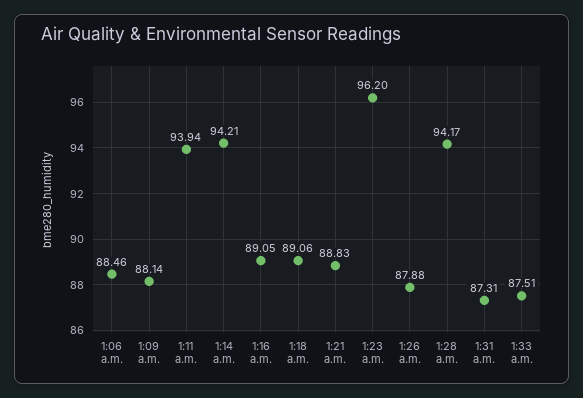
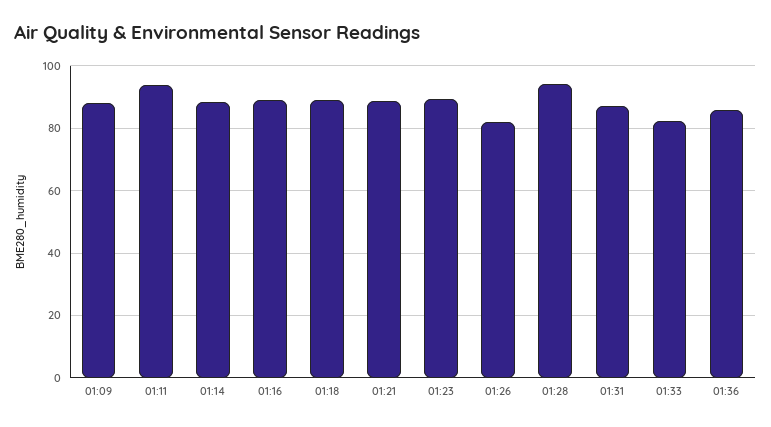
1:06 a.m.: 88.46 -> none
1:14 a.m.: 94.21 -> 88
1:23 a.m.: 96.2 -> 90
1:26 a.m.: 87.88 -> 82
1:33 a.m.: 87.51 -> 82
01:36: none -> 86

